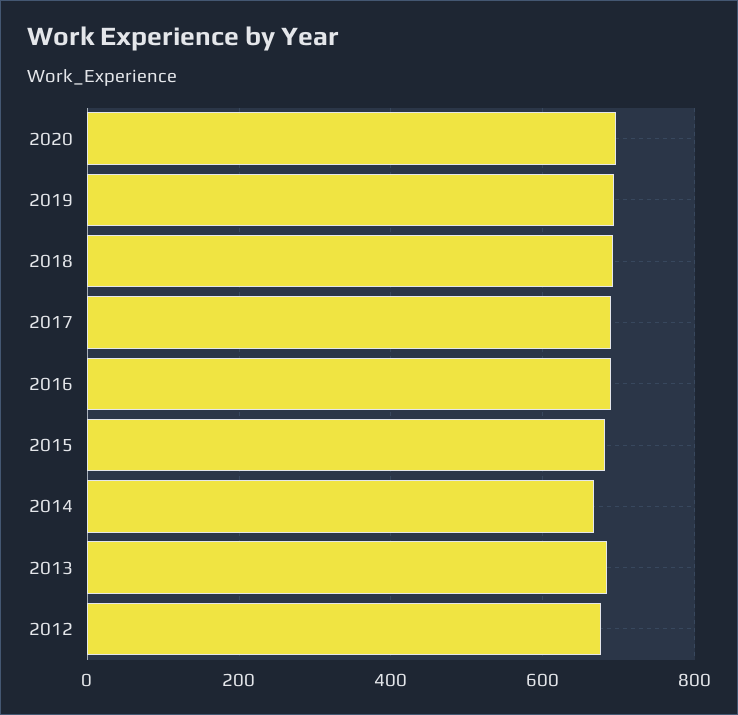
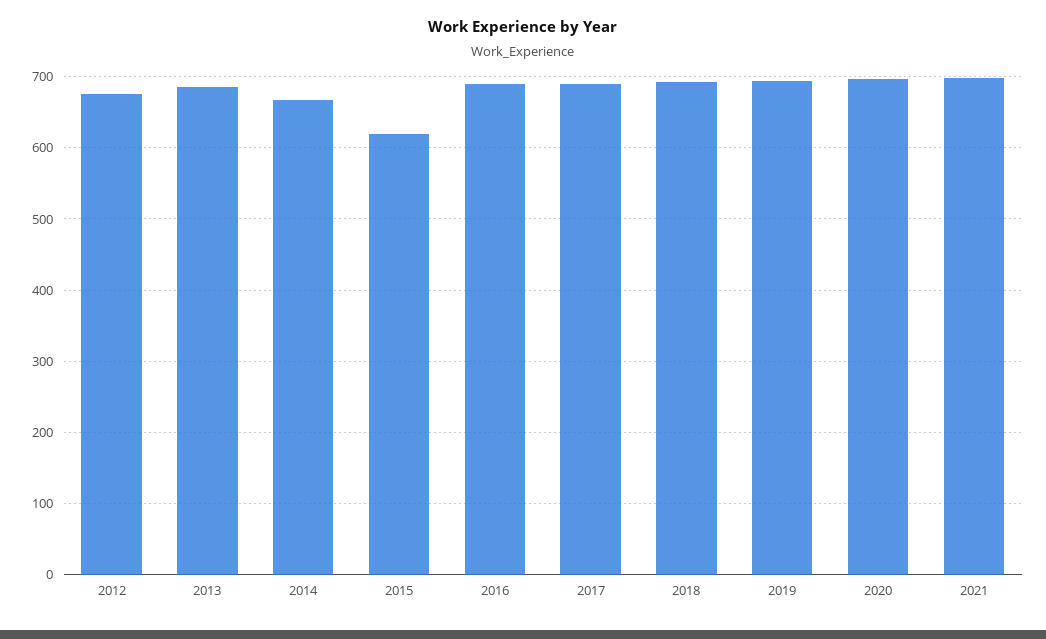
2015: 680 -> 620
2021: none -> 700

